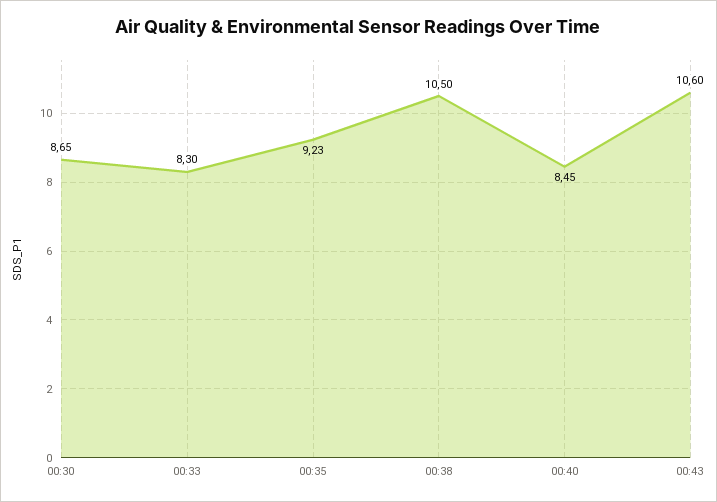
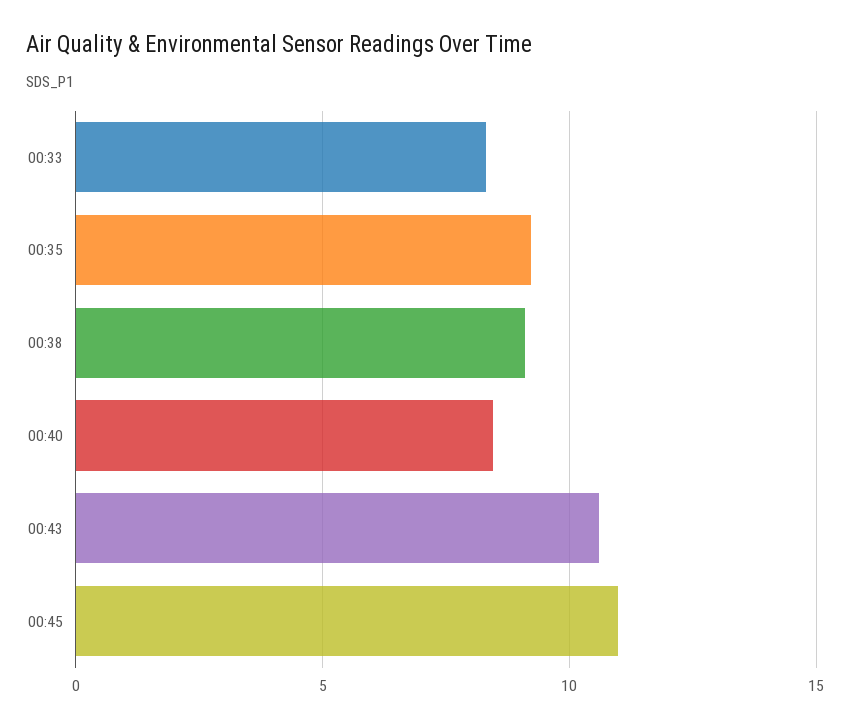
00:30: 8.65 -> none
00:38: 10.5 -> 9
00:45: none -> 11

